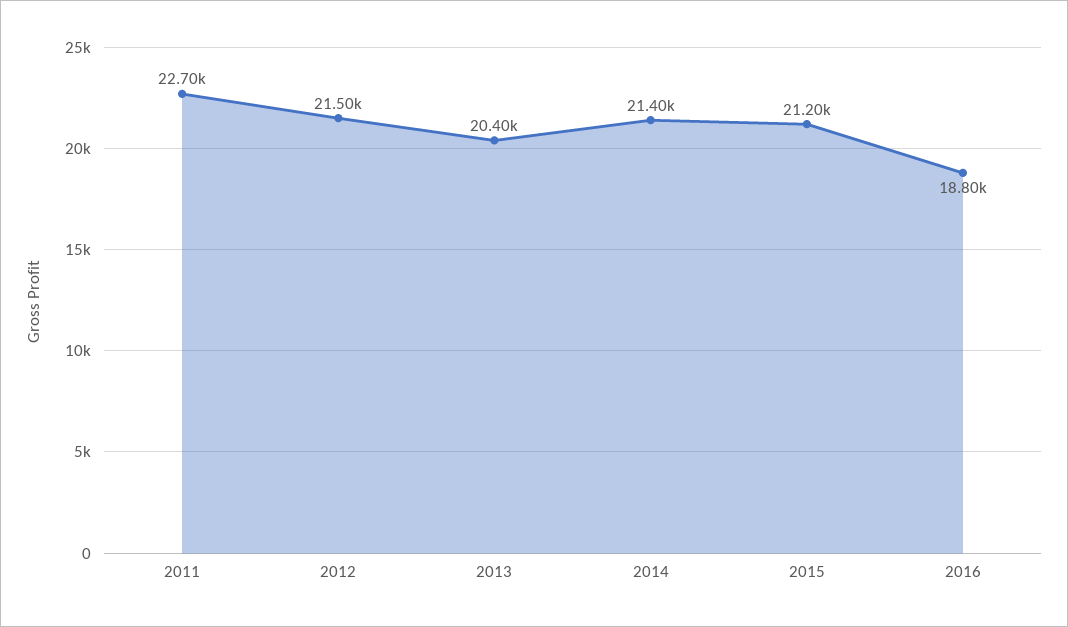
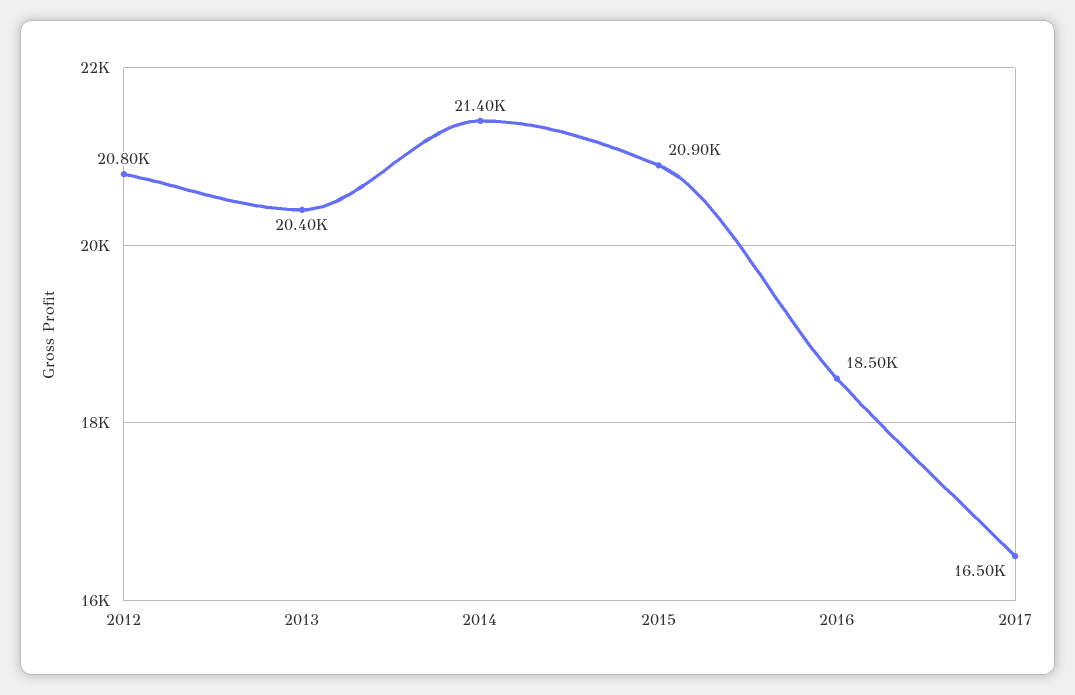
2011: 22700 -> none
2012: 21500 -> 20800
2015: 21200 -> 20900
2016: 18800 -> 18500
2017: none -> 16500

